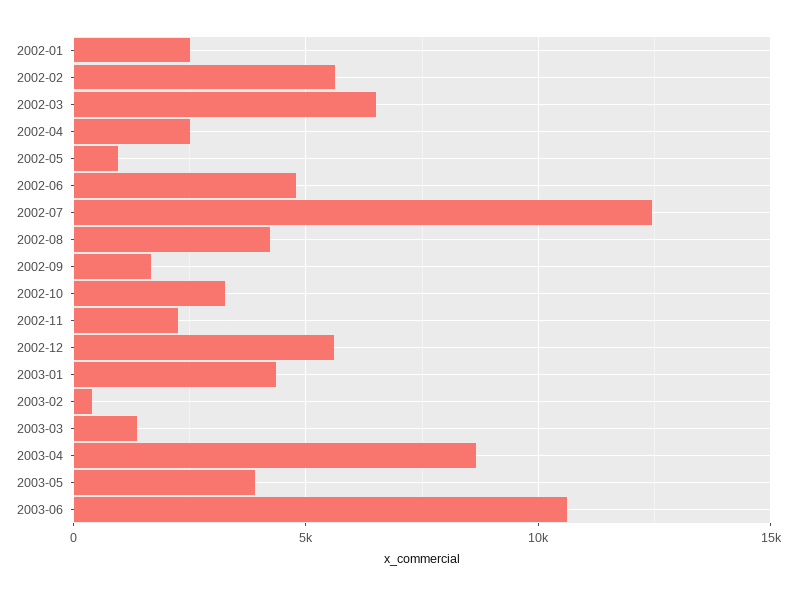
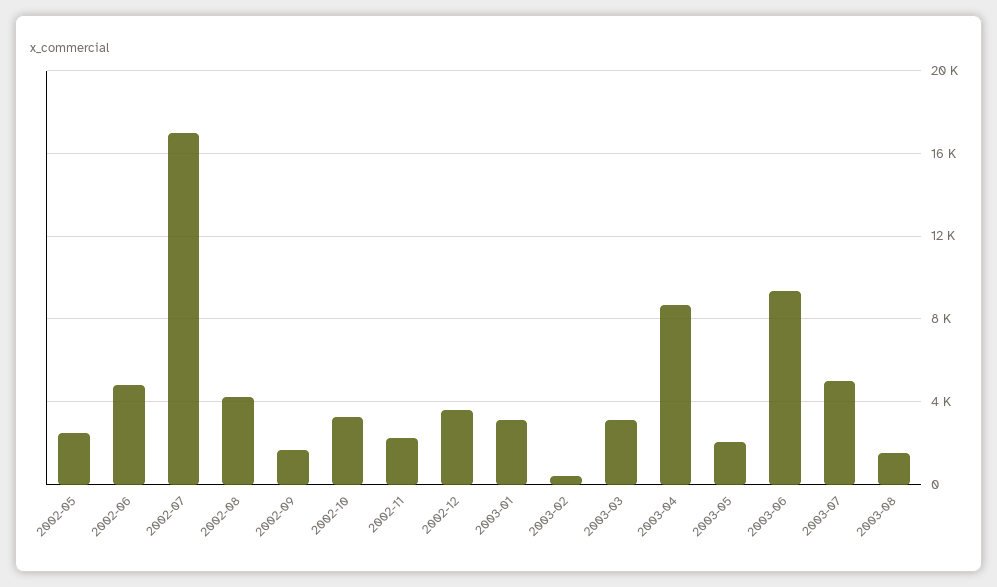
2002-01: 2500 -> none
2002-02: 5500 -> none
2002-03: 6500 -> none
2002-04: 2500 -> none
2002-05: 1000 -> 2500
2002-07: 12500 -> 17000
2002-12: 5500 -> 3500
2003-01: 4500 -> 3000
2003-03: 1500 -> 3000
2003-05: 4000 -> 2000
2003-06: 10500 -> 9500
2003-07: none -> 5000
2003-08: none -> 1500

